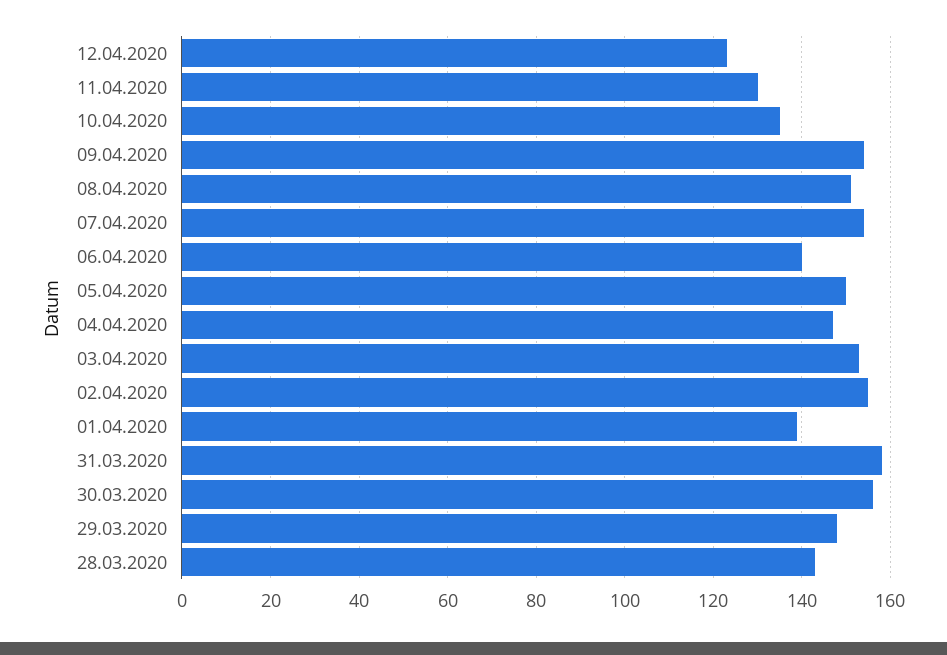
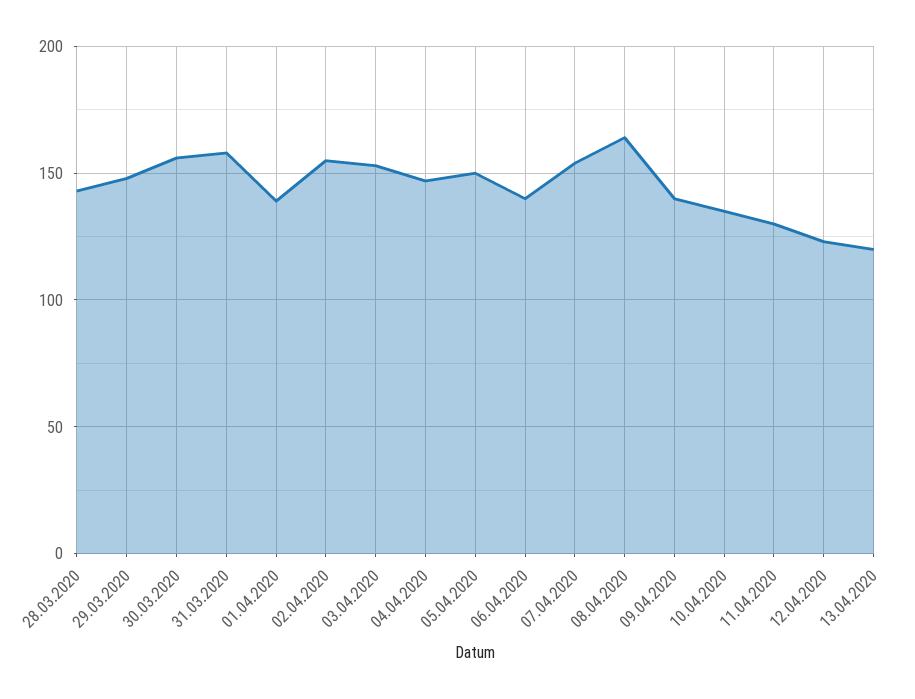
09.04.2020: 155 -> 140
08.04.2020: 150 -> 165
13.04.2020: none -> 120

